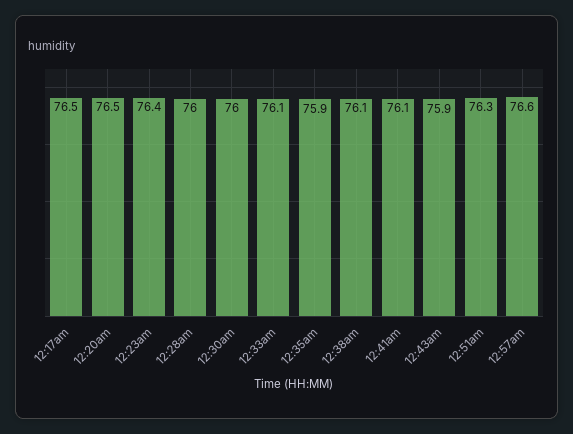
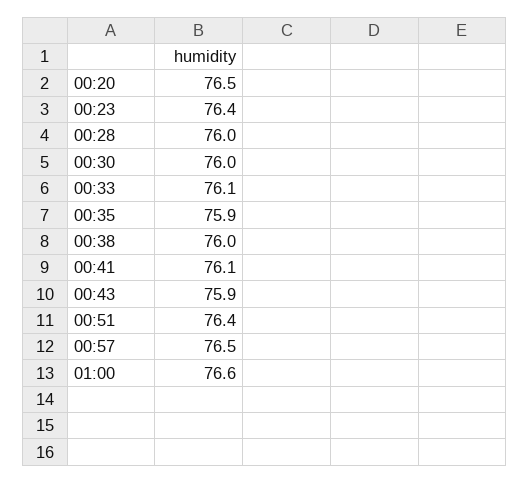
12:17am: 76.5 -> none
12:38am: 76.1 -> 76
12:51am: 76.3 -> 76.4
12:57am: 76.6 -> 76.5
01:00: none -> 76.6

